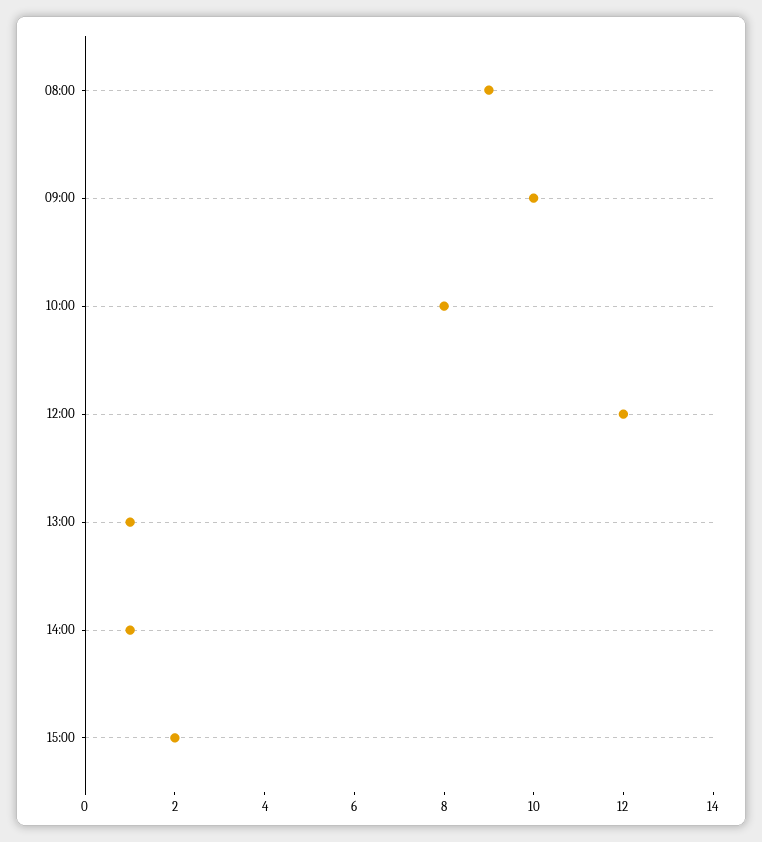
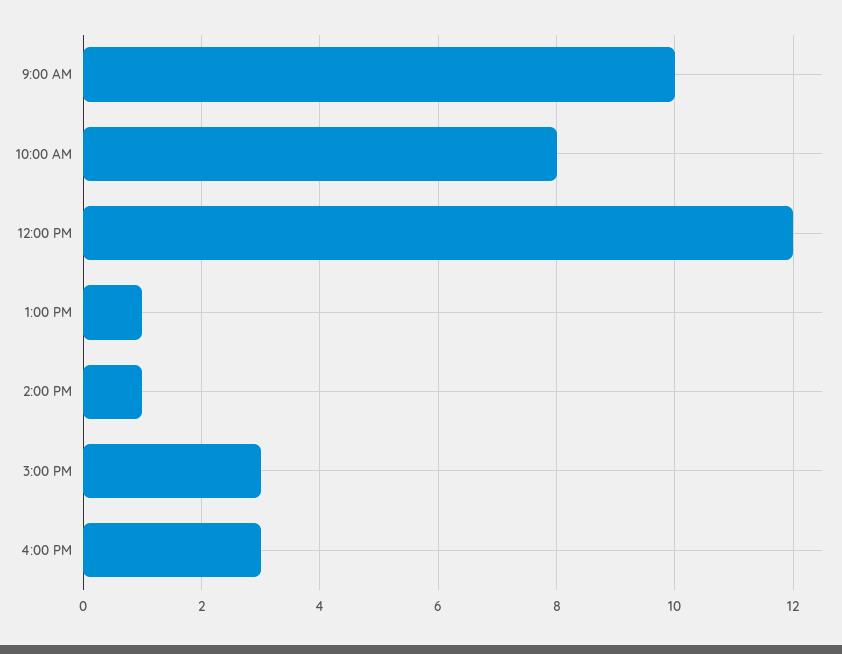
08:00: 9 -> none
15:00: 2 -> 3
4:00 PM: none -> 3

